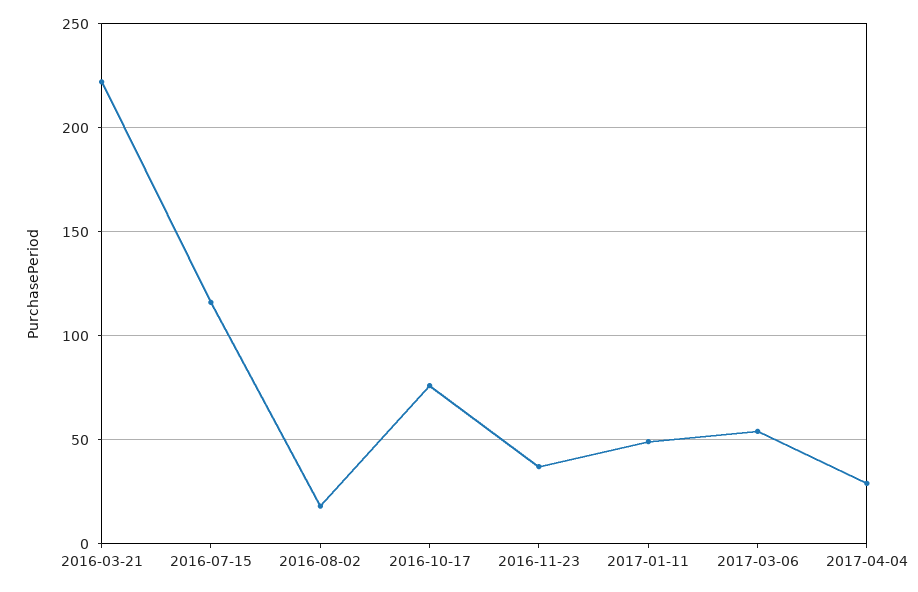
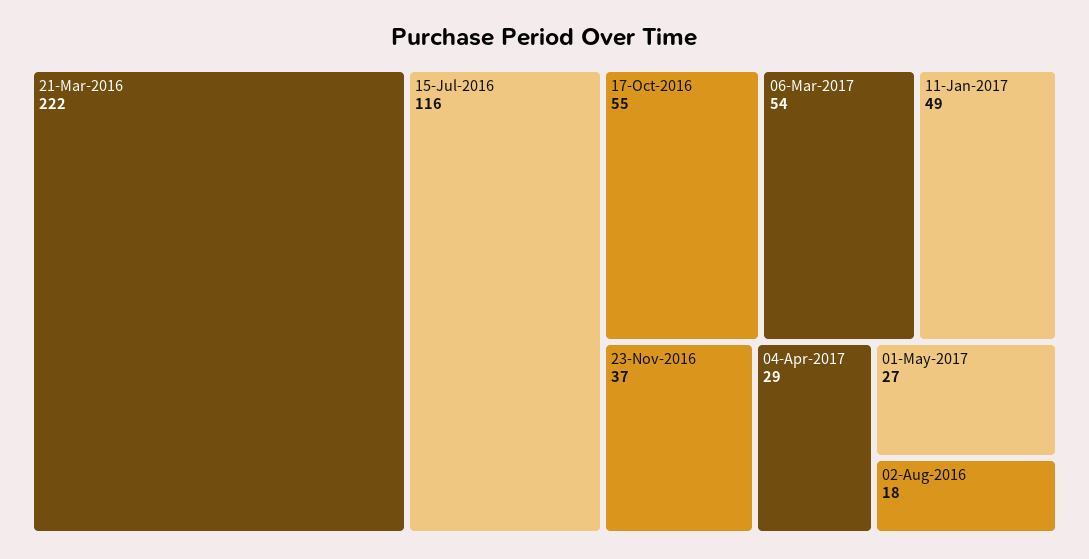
2016-10-17: 75 -> 55
01-May-2017: none -> 27

